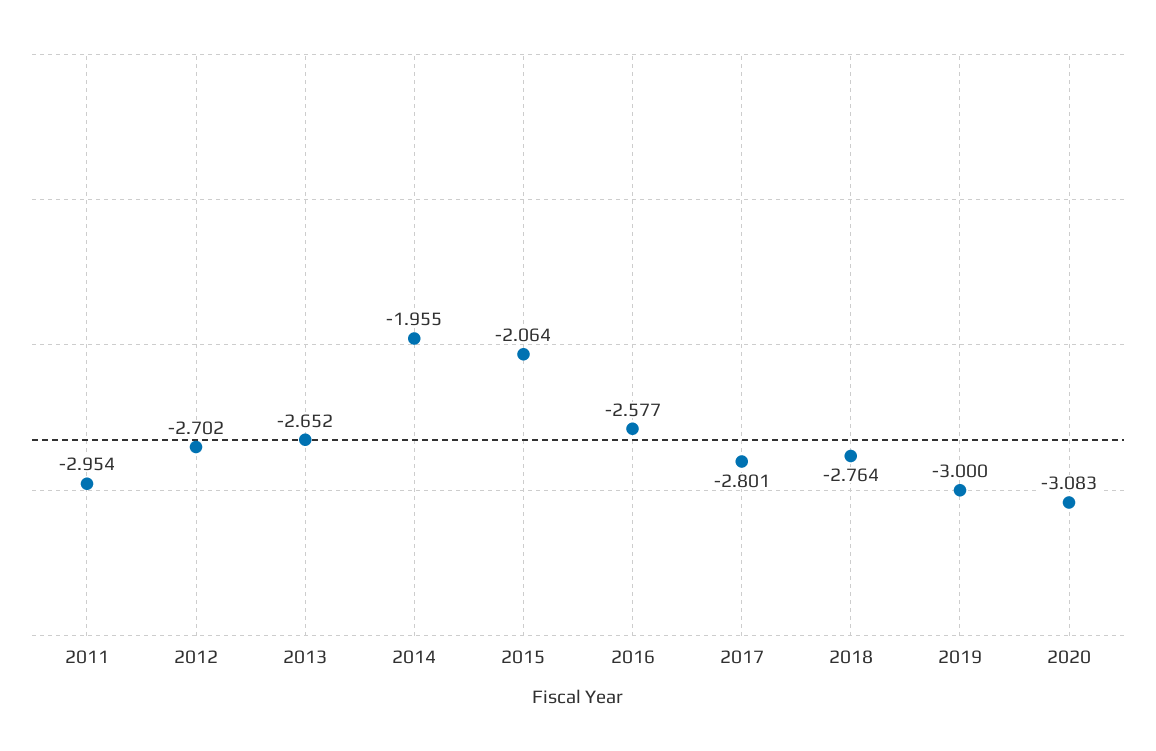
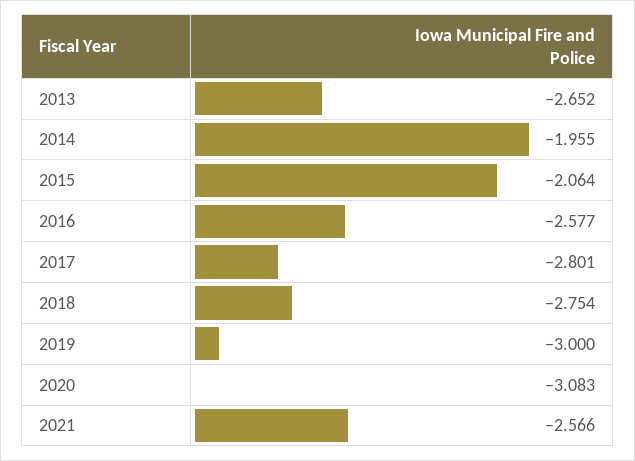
2011: -2.954 -> none
2012: -2.702 -> none
2018: -2.764 -> -2.754
2021: none -> -2.566

